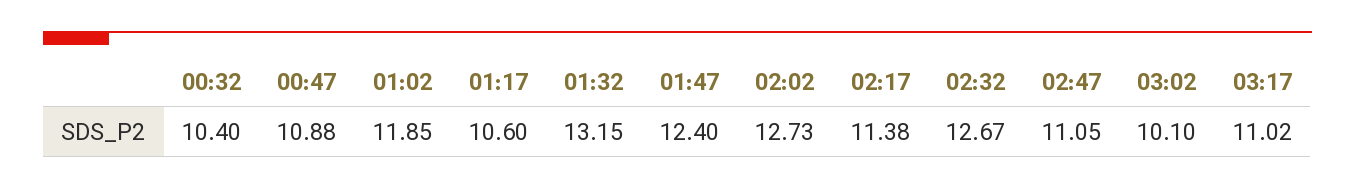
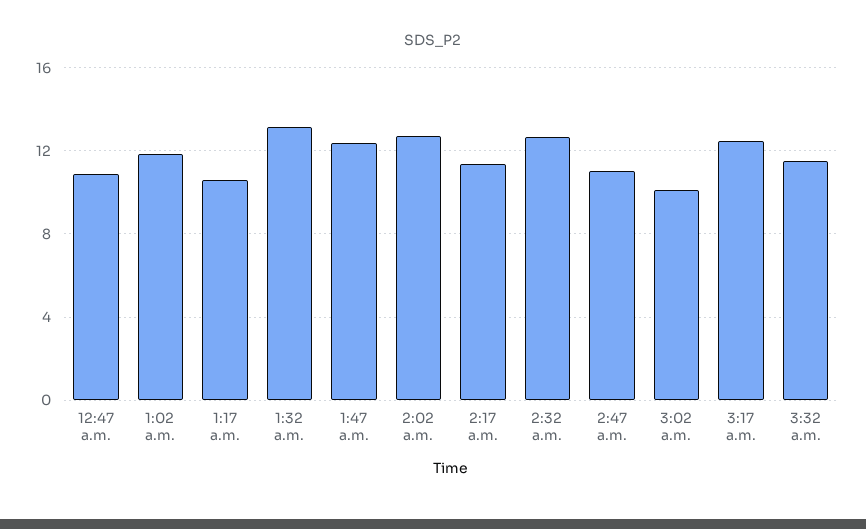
00:32: 10.4 -> none
03:17: 11.02 -> 12.5
3:32 a.m.: none -> 11.5

